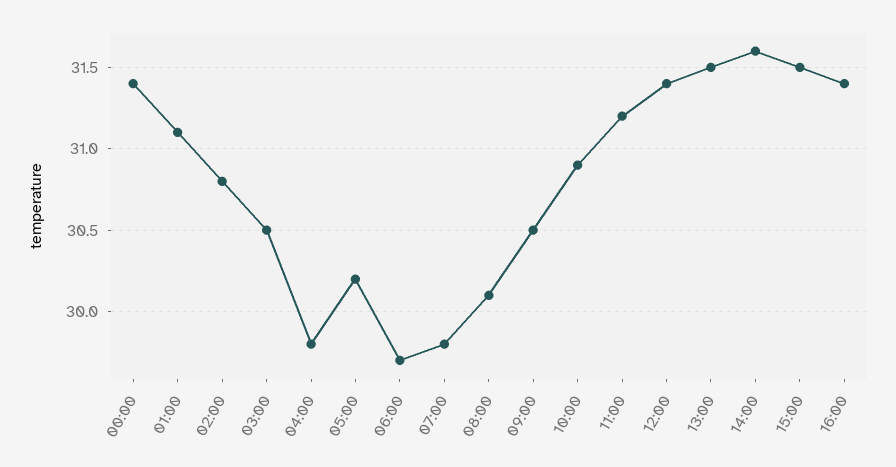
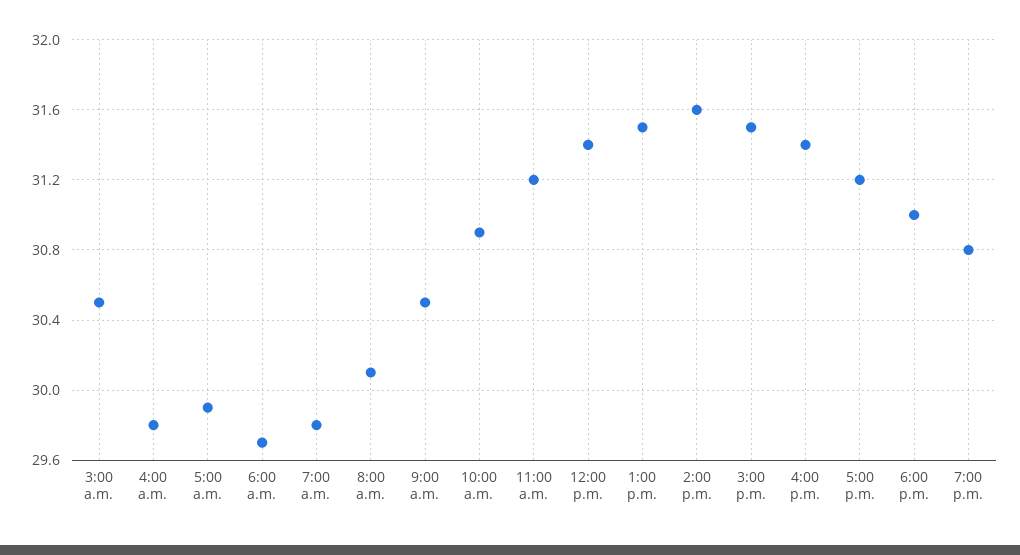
00:00: 31.4 -> none
01:00: 31.1 -> none
02:00: 30.8 -> none
05:00: 30.2 -> 29.9
5:00 p.m.: none -> 31.2
6:00 p.m.: none -> 31
7:00 p.m.: none -> 30.8

